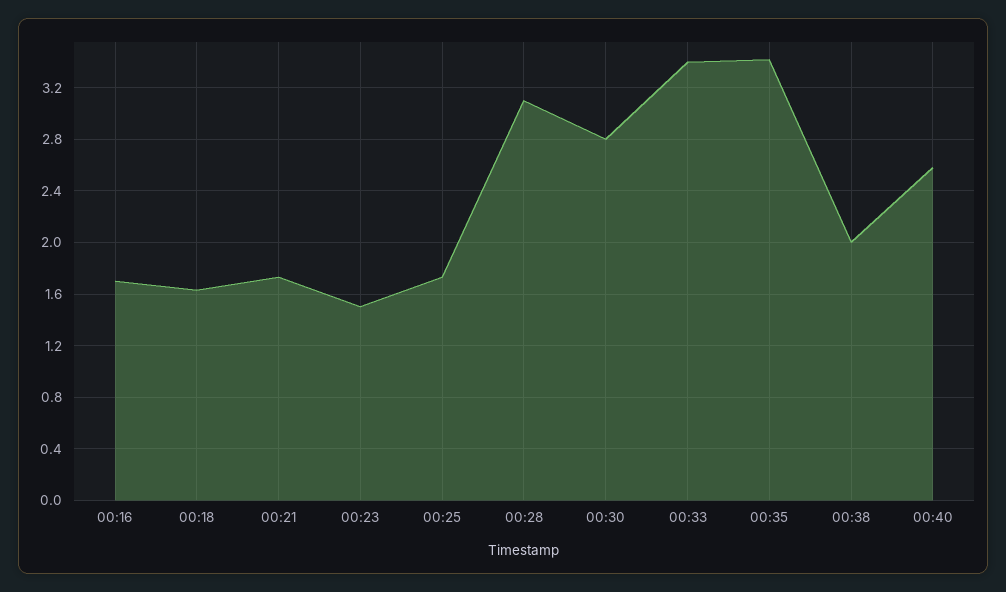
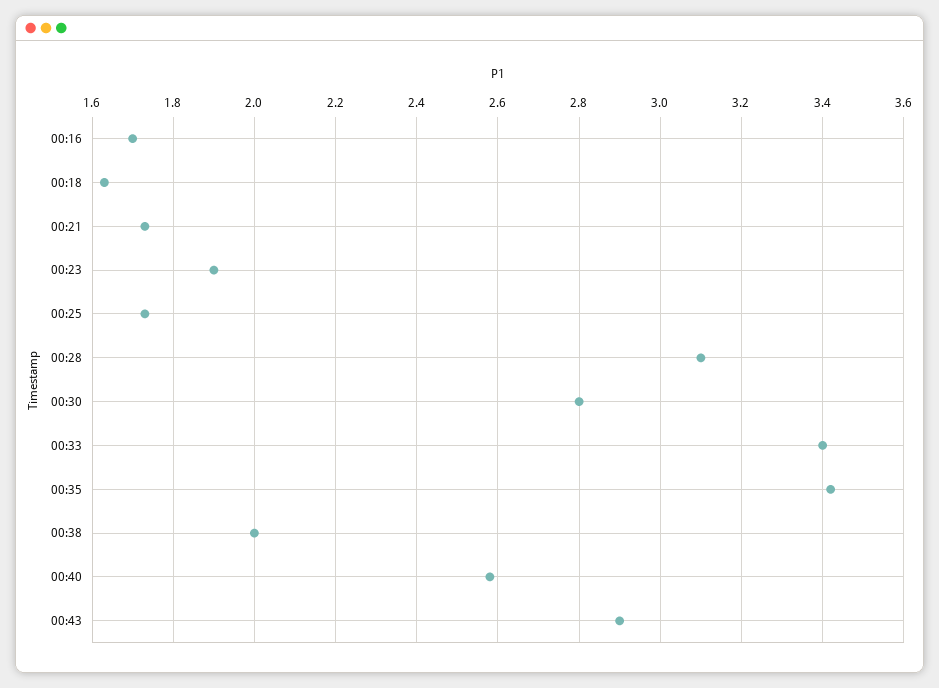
00:23: 1.5 -> 1.9
00:43: none -> 2.9

